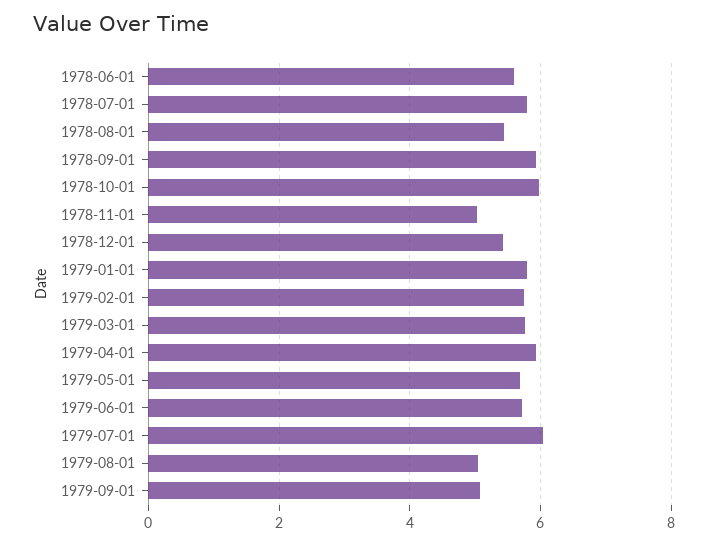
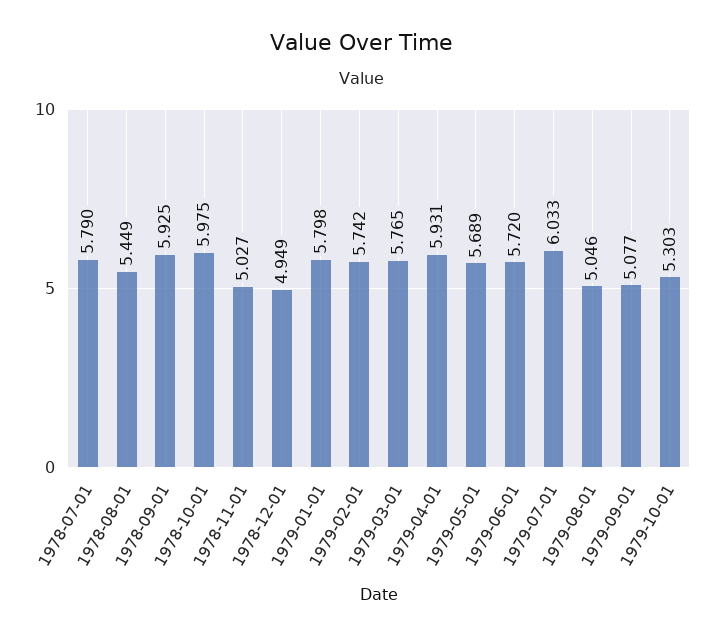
1978-06-01: 5.6 -> none
1978-12-01: 5.4 -> 4.949
1979-10-01: none -> 5.303

